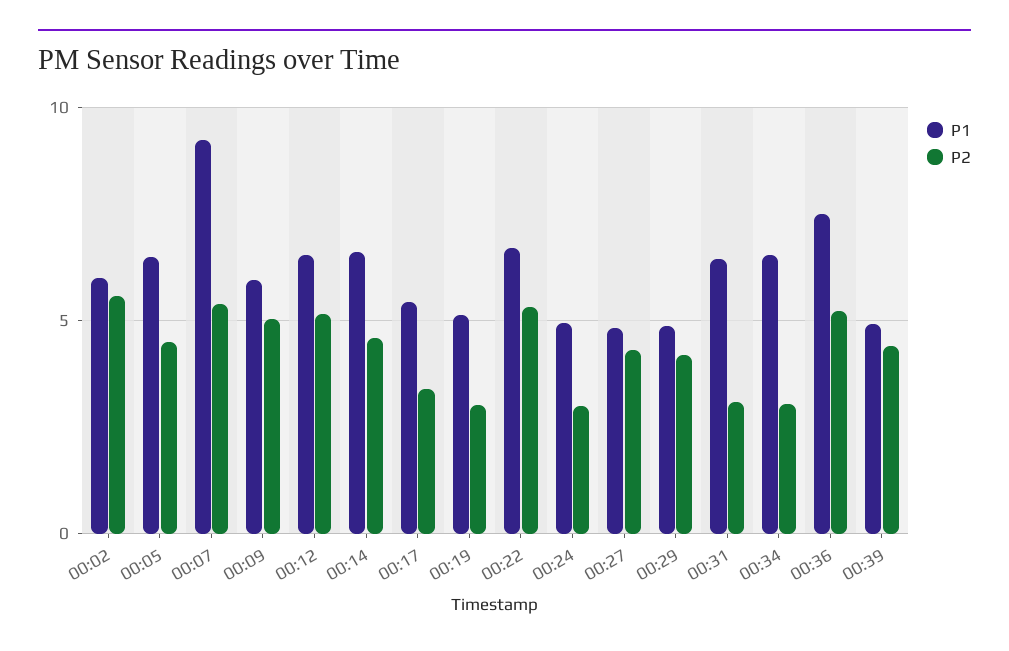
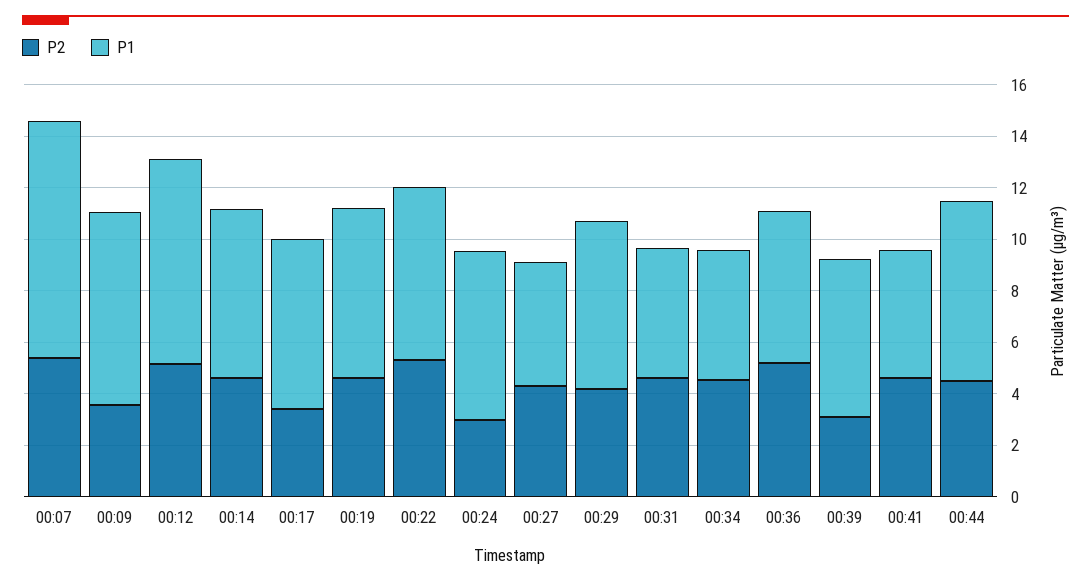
P1, 00:02: 6 -> none
P2, 00:02: 5.5 -> none
P1, 00:05: 6.5 -> none
P2, 00:05: 4.5 -> none
P1, 00:09: 6 -> 7.5
P2, 00:09: 5 -> 3.5
P1, 00:12: 6.5 -> 8
P1, 00:17: 5.5 -> 6.5
P1, 00:19: 5 -> 6.5
P2, 00:19: 3 -> 4.5
P1, 00:24: 5 -> 6.5
P1, 00:29: 5 -> 6.5
P1, 00:31: 6.5 -> 5
P2, 00:31: 3 -> 4.5
P1, 00:34: 6.5 -> 5
P2, 00:34: 3 -> 4.5
P1, 00:36: 7.5 -> 6
P1, 00:39: 5 -> 6
P2, 00:39: 4.5 -> 3
P2, 00:41: none -> 4.5
P1, 00:41: none -> 5
P2, 00:44: none -> 4.5
P1, 00:44: none -> 7

